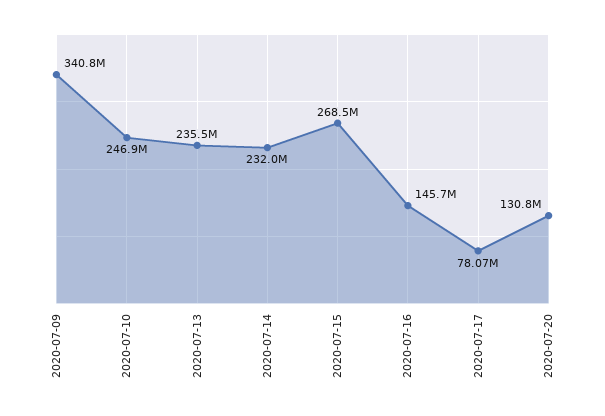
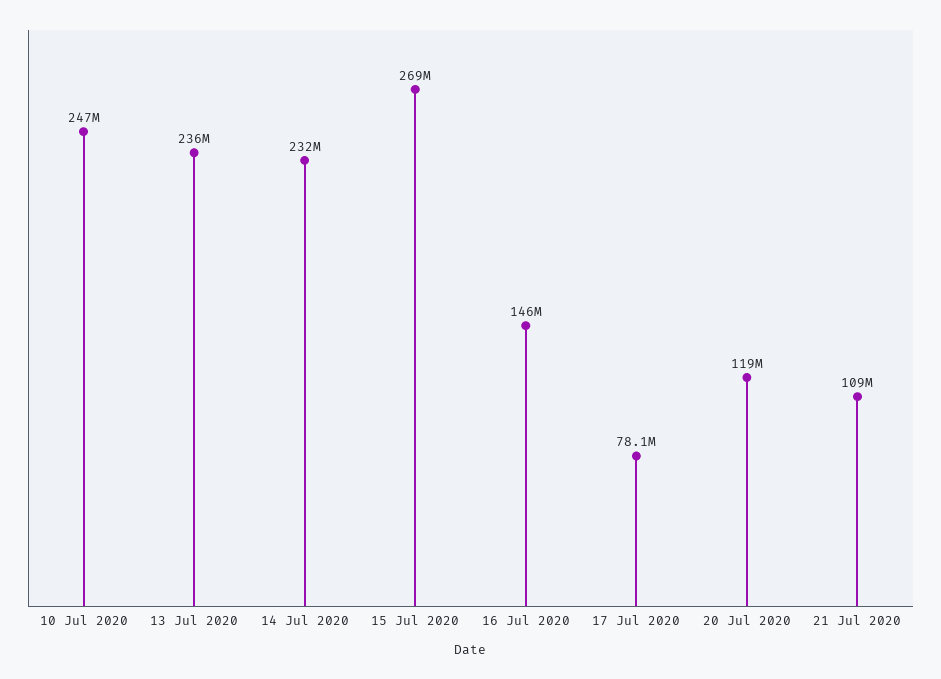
2020-07-09: 340800000 -> none
2020-07-20: 130800000 -> 119000000
21 Jul 2020: none -> 109000000

